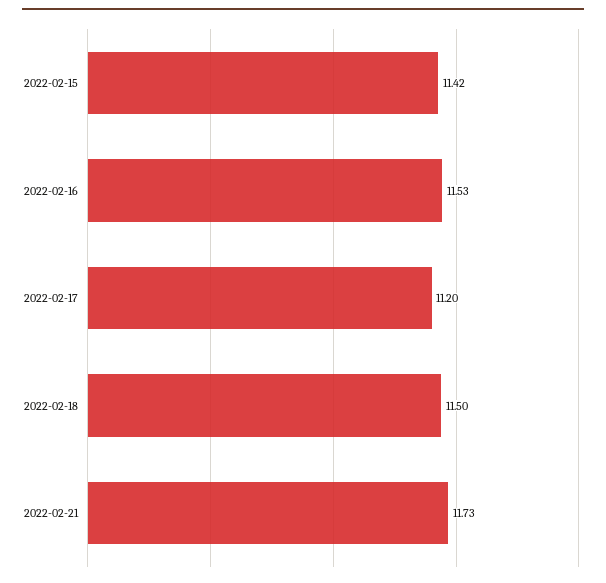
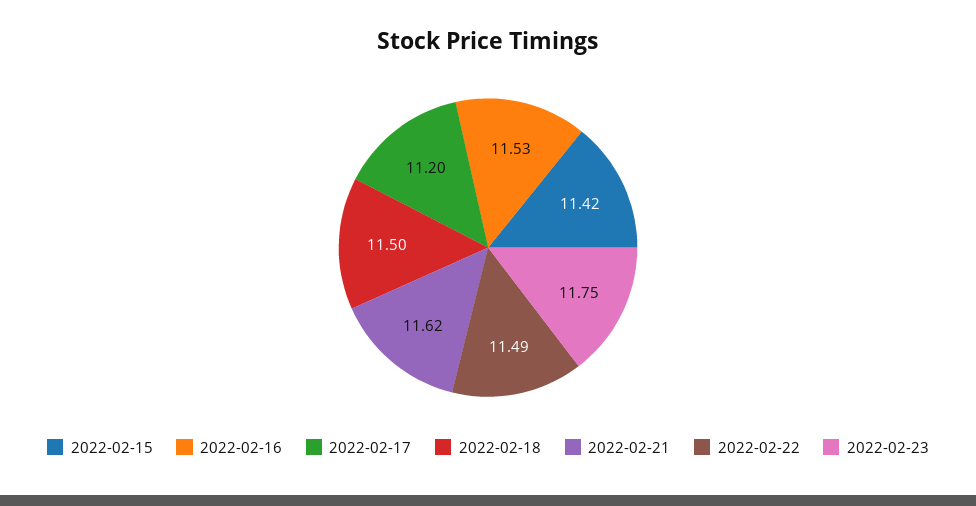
2022-02-21: 11.73 -> 11.62
2022-02-22: none -> 11.49
2022-02-23: none -> 11.75

